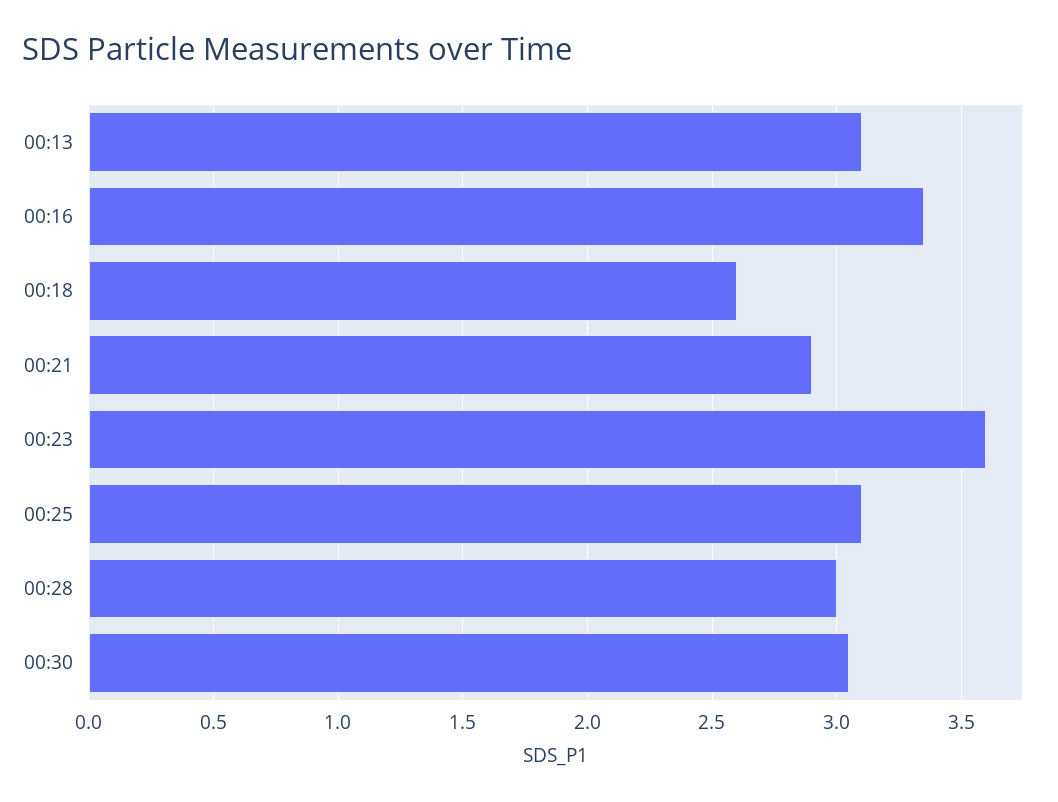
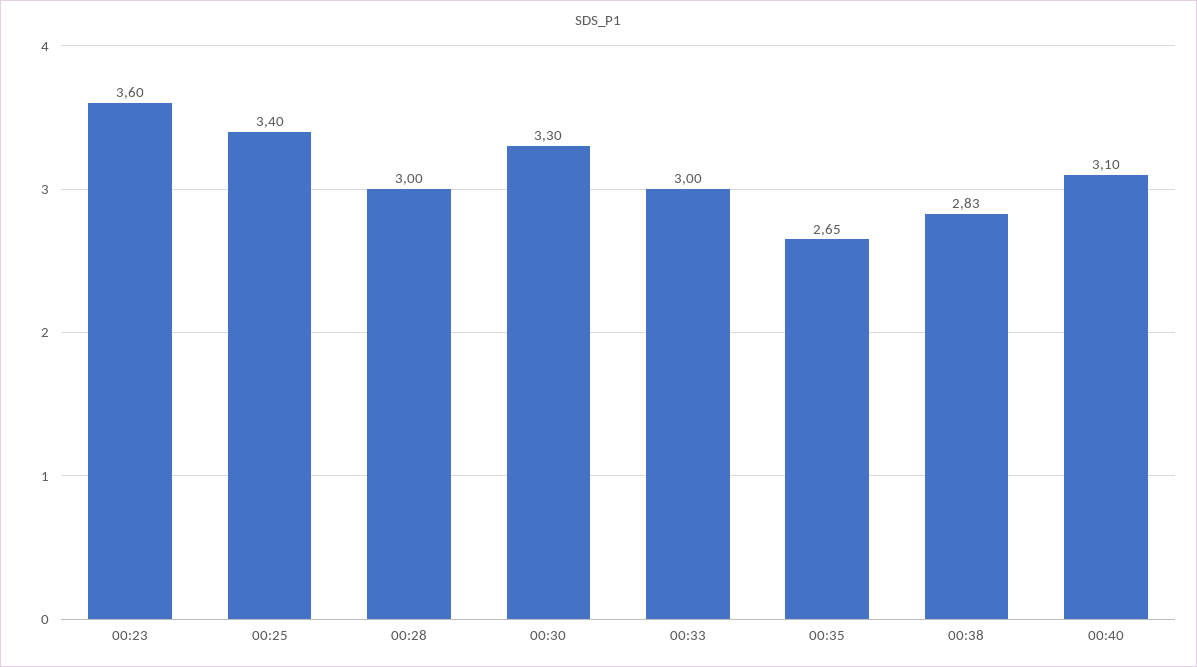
00:13: 3.1 -> none
00:16: 3.35 -> none
00:18: 2.6 -> none
00:21: 2.9 -> none
00:25: 3.1 -> 3.4
00:30: 3.05 -> 3.3
00:33: none -> 3
00:35: none -> 2.65
00:38: none -> 2.83
00:40: none -> 3.1

